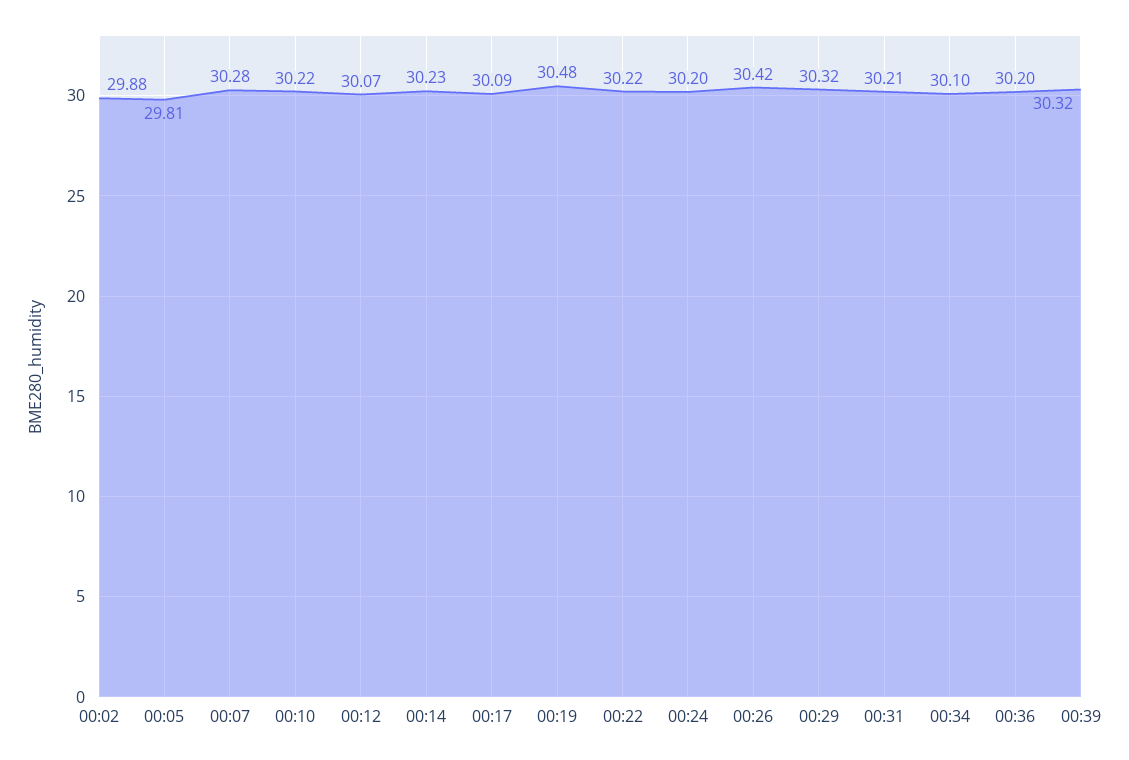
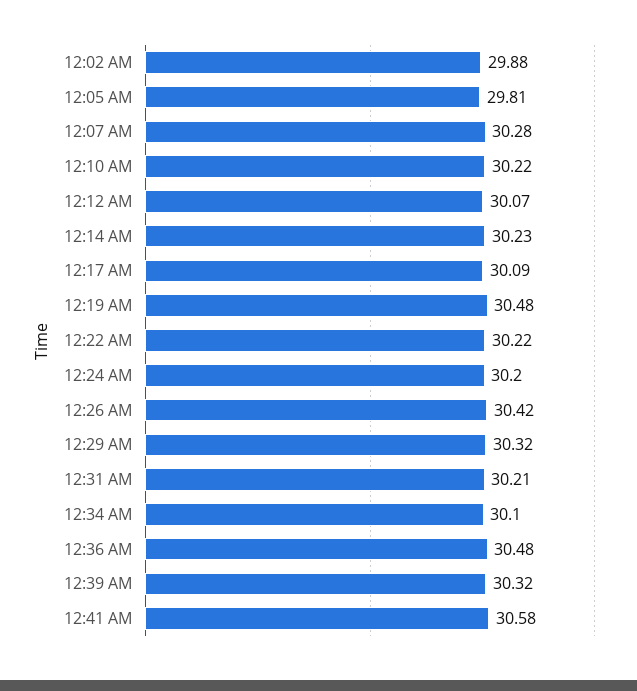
00:36: 30.2 -> 30.48
12:41 AM: none -> 30.58

